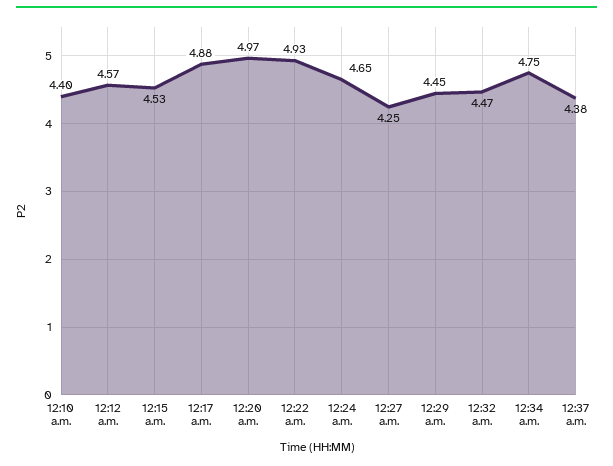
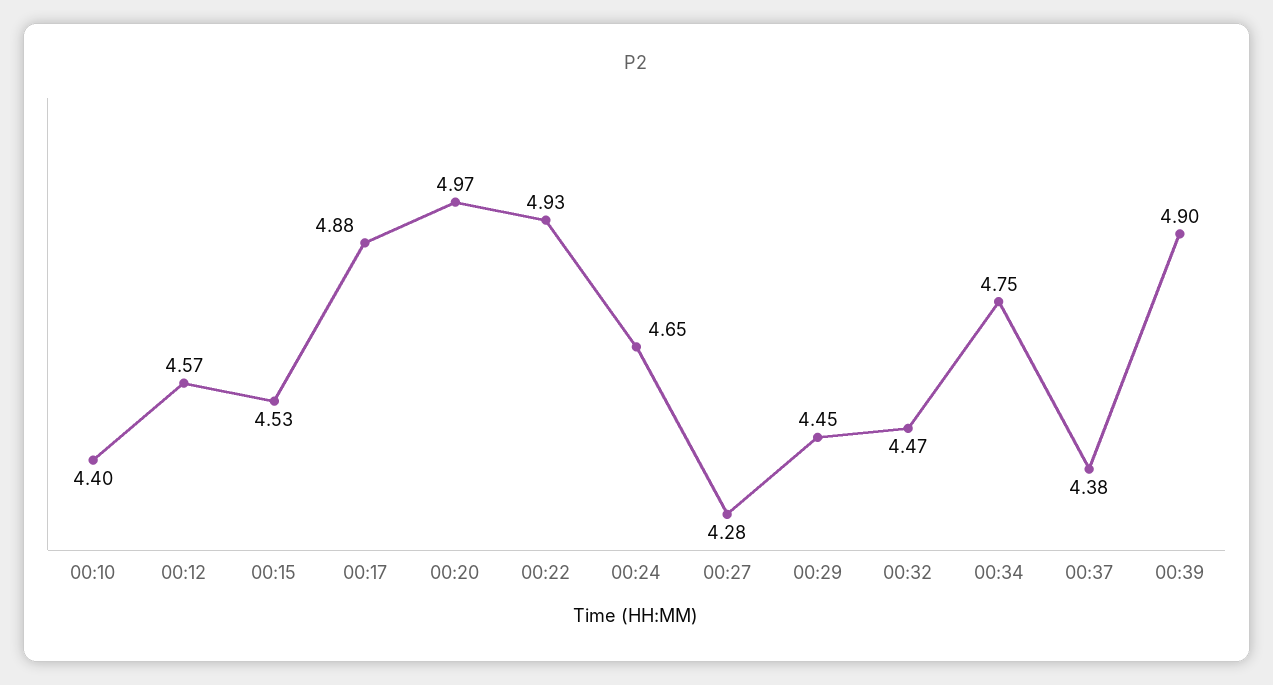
12:27 a.m.: 4.25 -> 4.28
00:39: none -> 4.9

